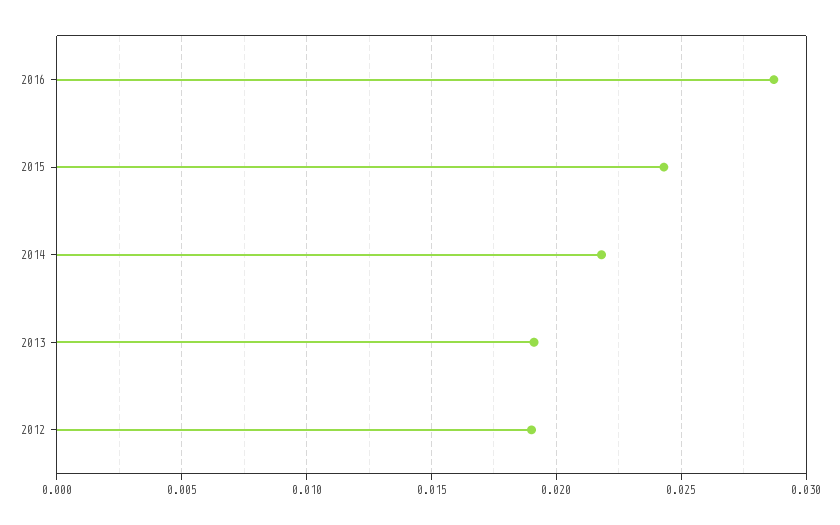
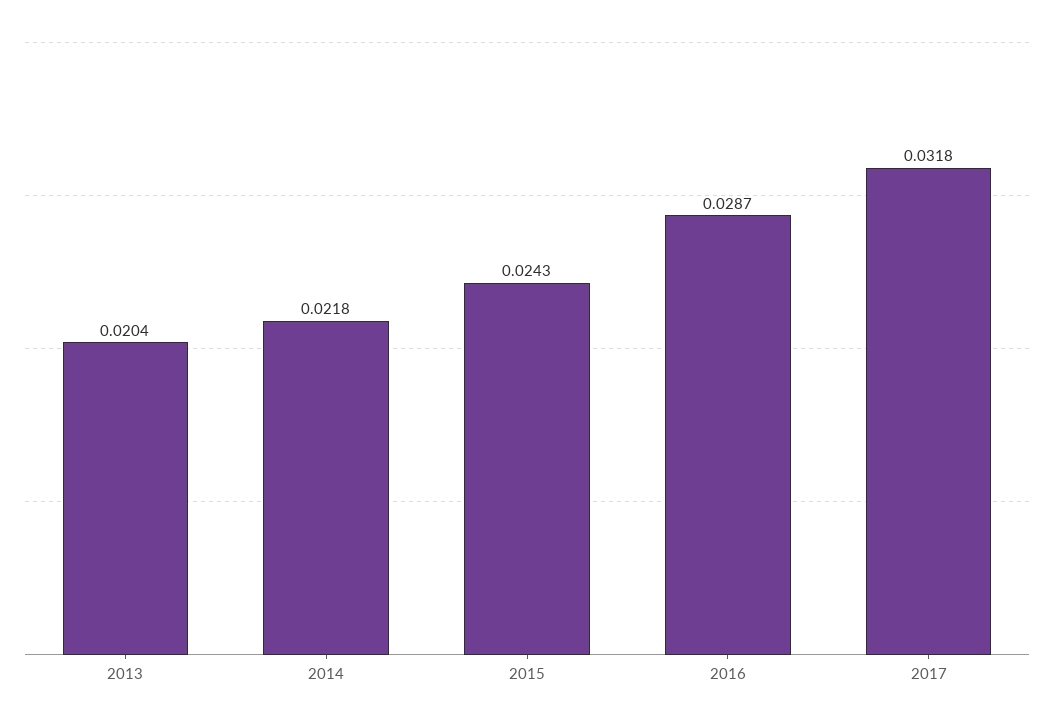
2013: 0.019 -> 0.0204
2012: 0.019 -> none
2017: none -> 0.0318

